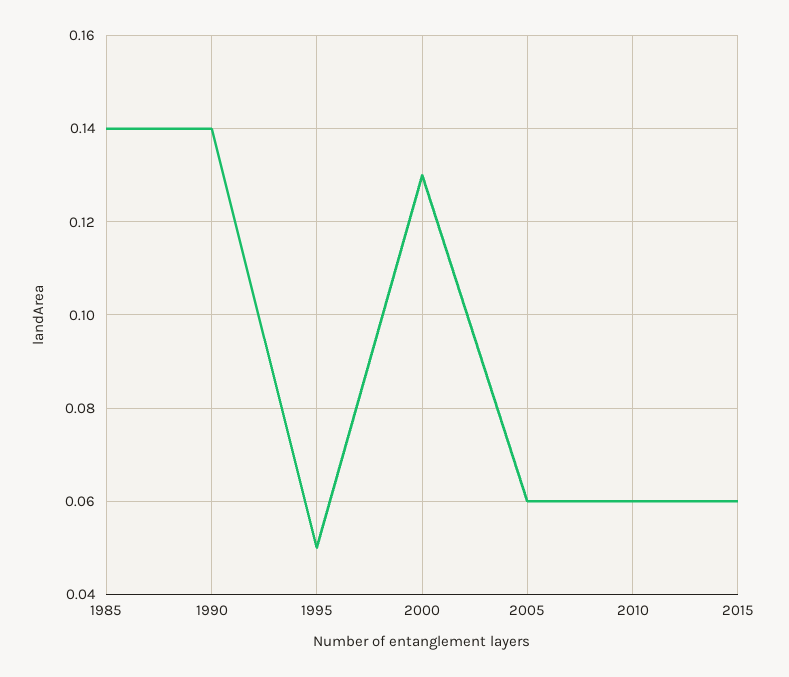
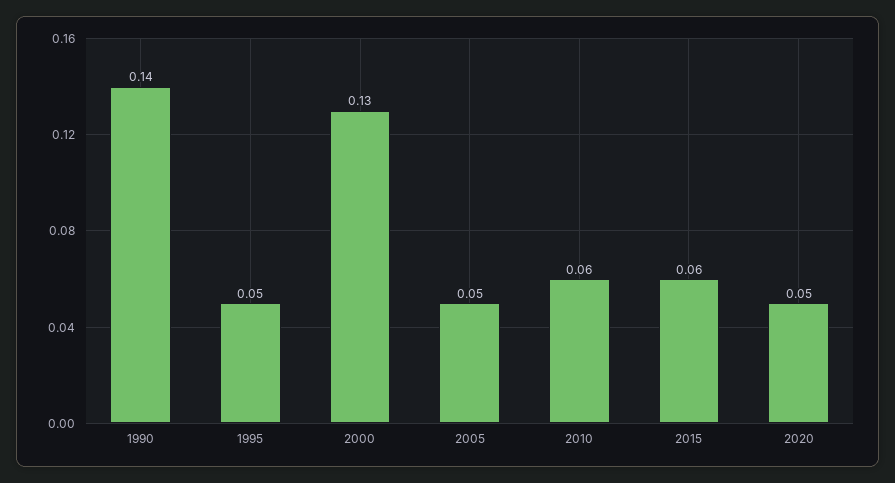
1985: 0.14 -> none
2005: 0.06 -> 0.05
2020: none -> 0.05

